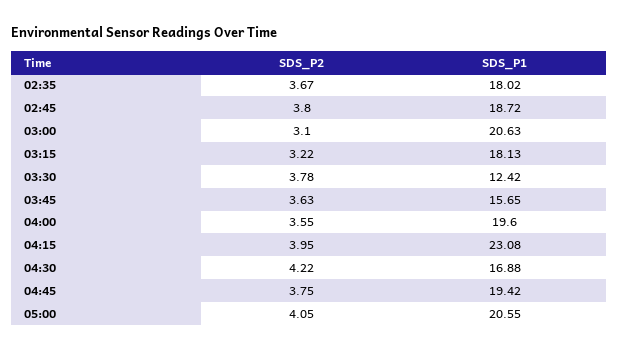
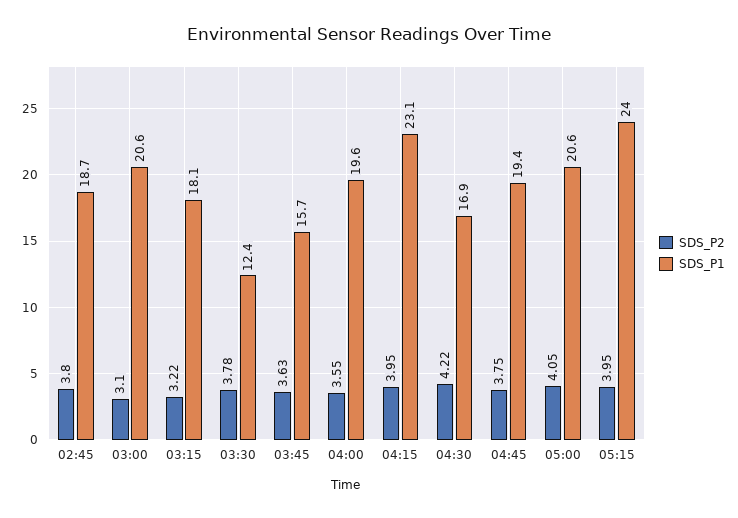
SDS_P2, 02:35: 3.67 -> none
SDS_P1, 02:35: 18.02 -> none
SDS_P2, 05:15: none -> 3.95
SDS_P1, 05:15: none -> 24

